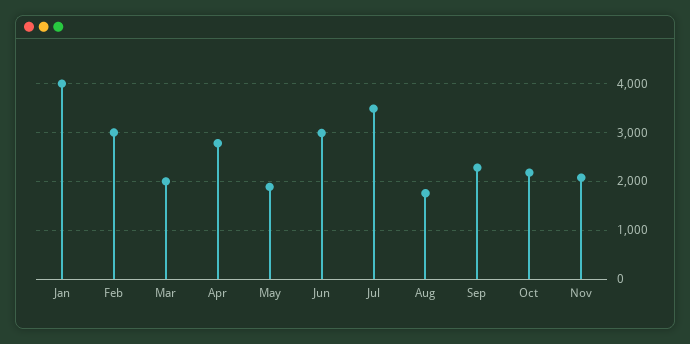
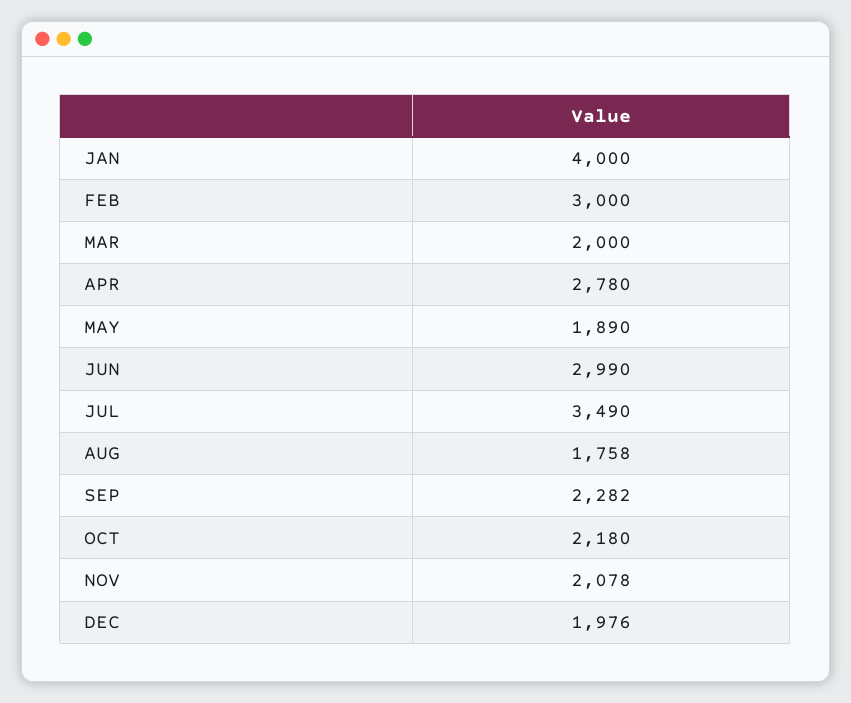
DEC: none -> 1976

